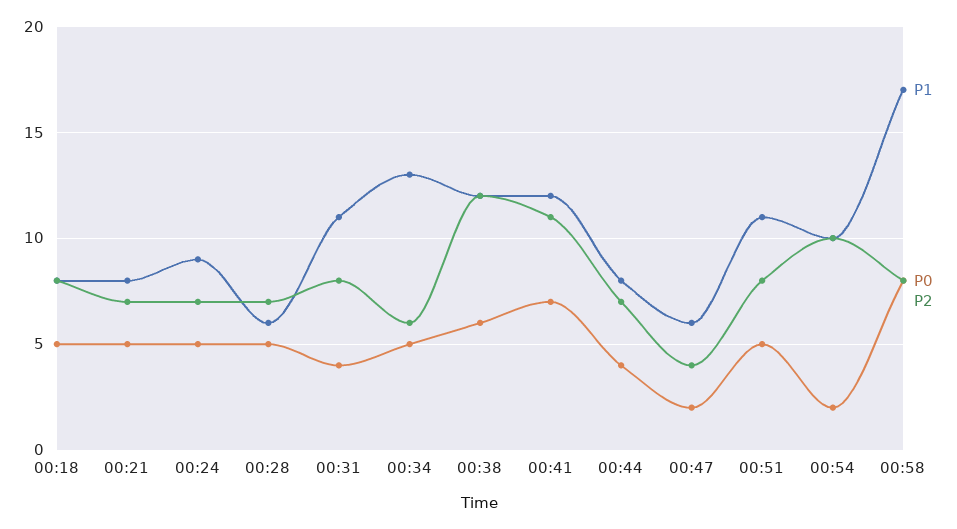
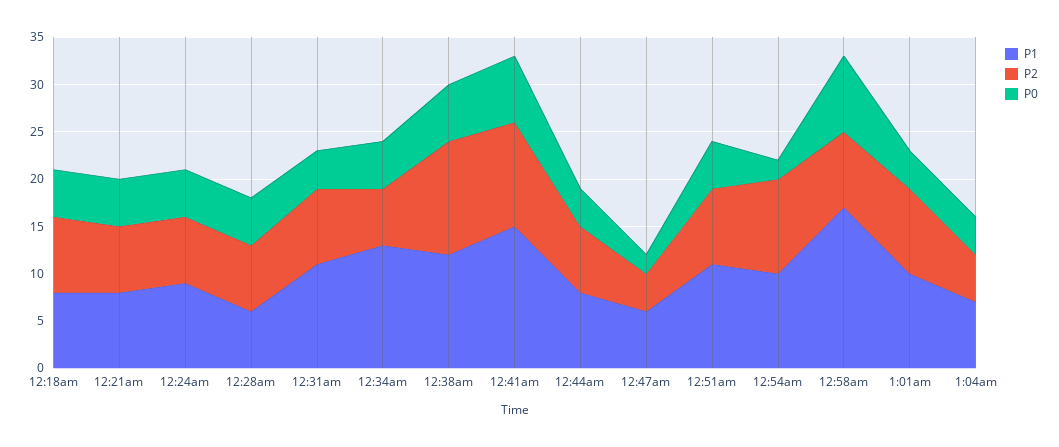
P1, 00:41: 12 -> 15
P1, 1:01am: none -> 10
P2, 1:01am: none -> 9
P0, 1:01am: none -> 4
P1, 1:04am: none -> 7
P2, 1:04am: none -> 5
P0, 1:04am: none -> 4

